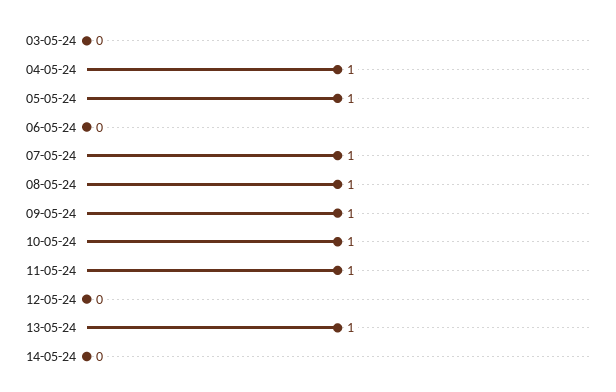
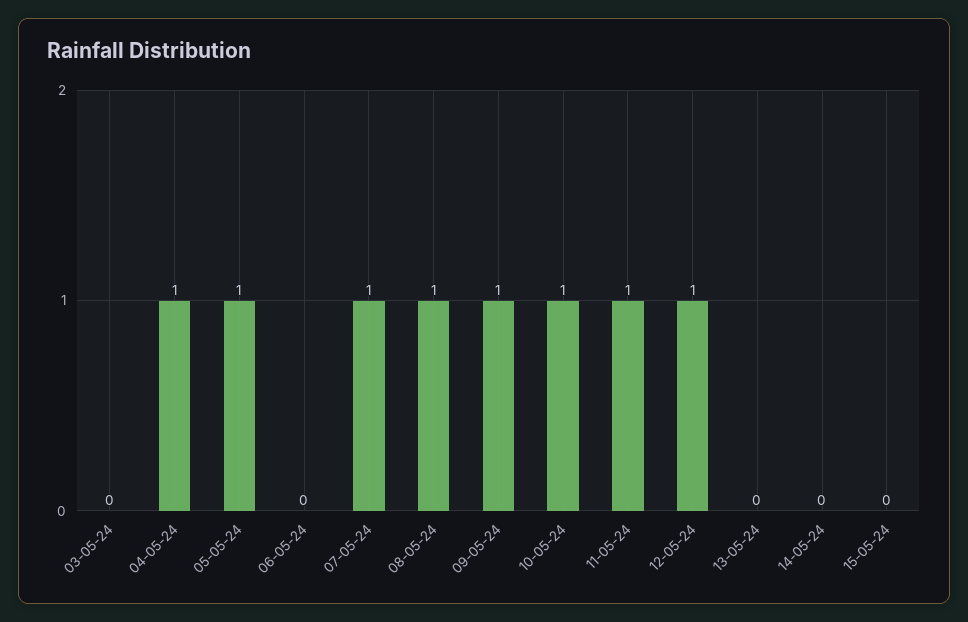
12-05-24: 0 -> 1
13-05-24: 1 -> 0
15-05-24: none -> 0

